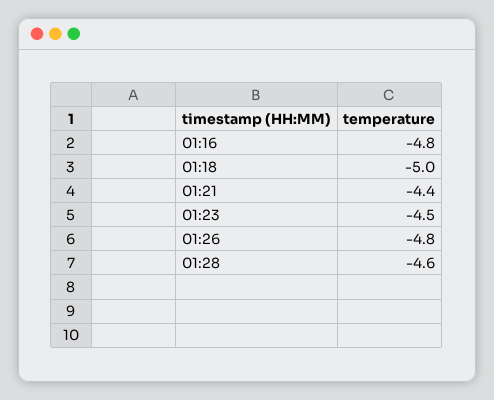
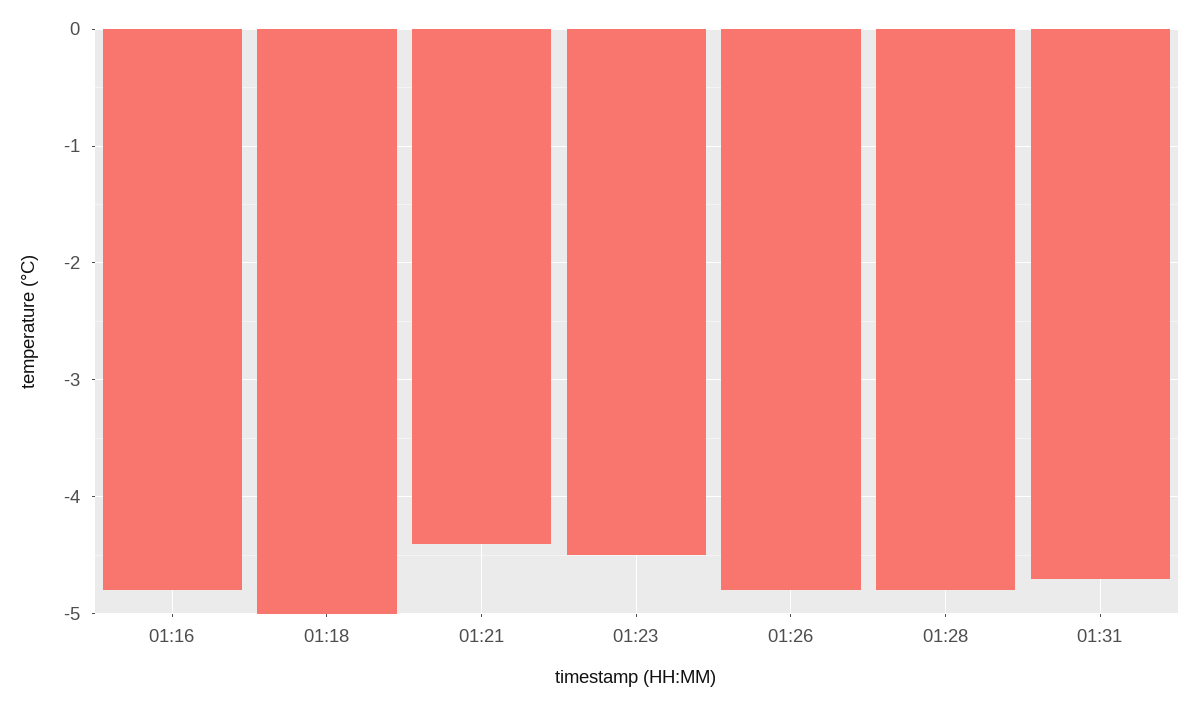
01:28: -4.6 -> -4.8
01:31: none -> -4.7

